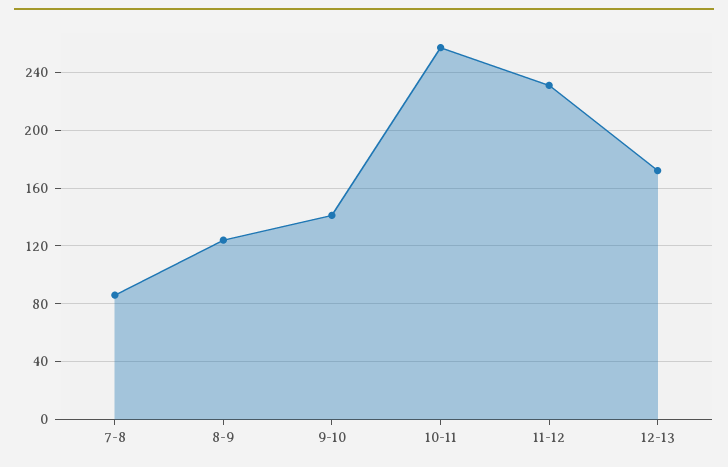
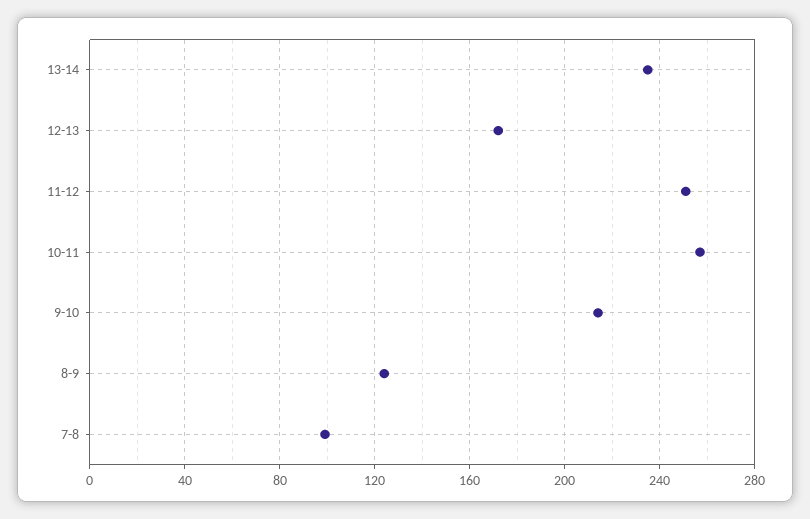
7-8: 85 -> 100
9-10: 140 -> 215
11-12: 230 -> 250
13-14: none -> 235

